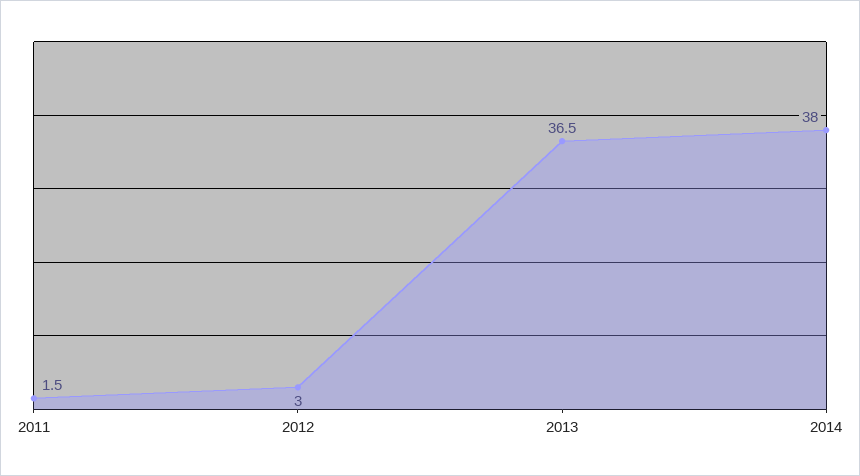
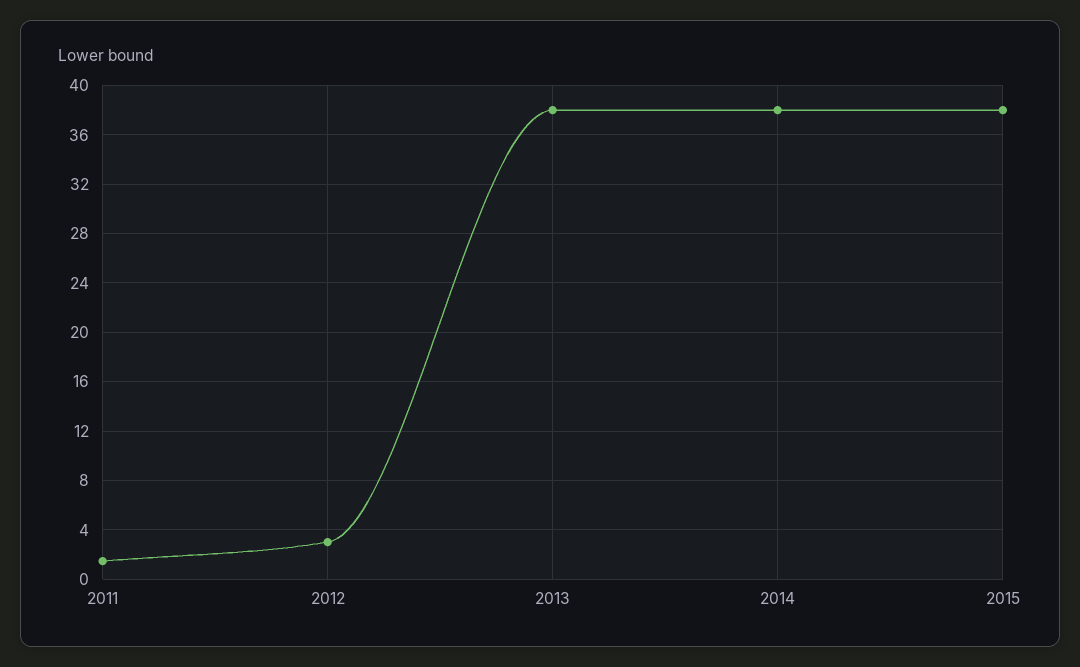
2013: 36.5 -> 38
2015: none -> 38

